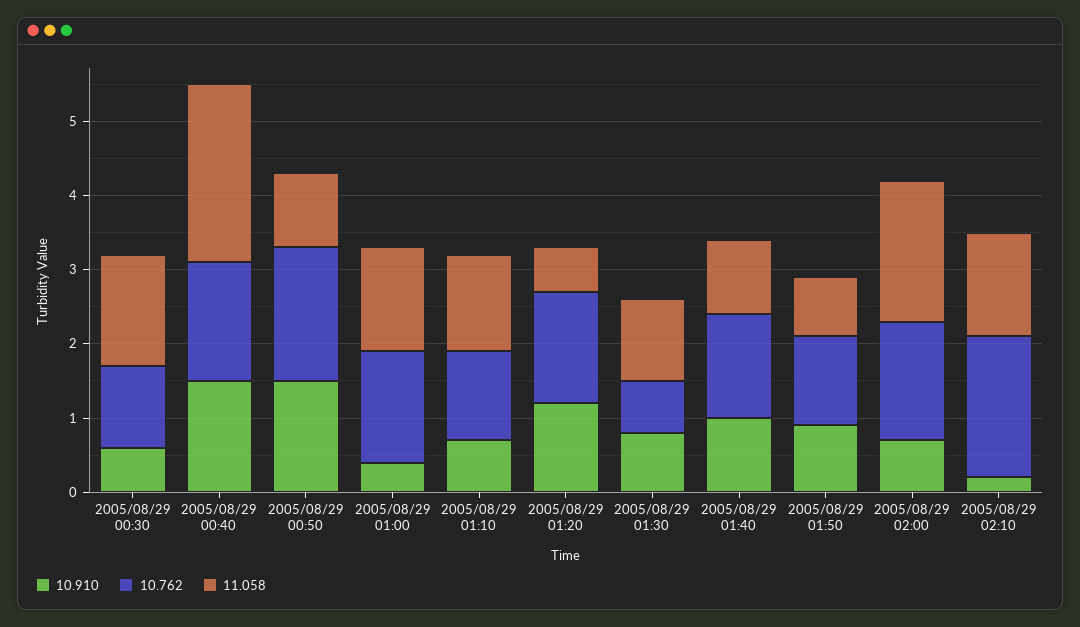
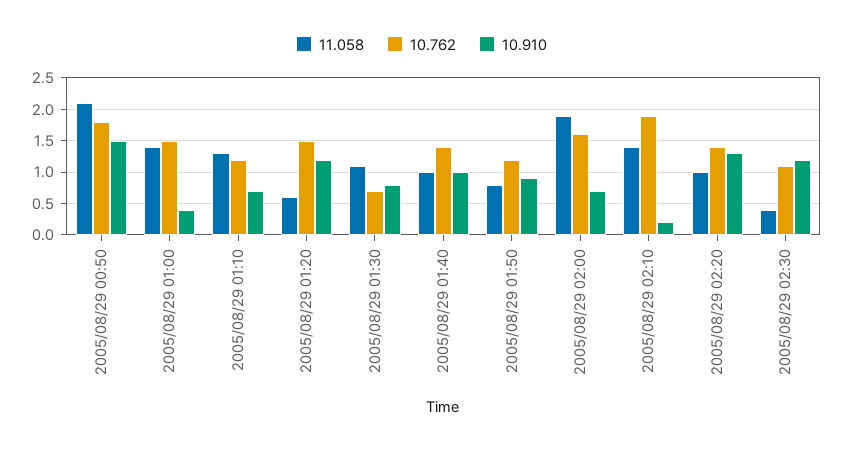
10.910, 2005/08/29 00:30: 0.5 -> none
10.762, 2005/08/29 00:30: 1 -> none
11.058, 2005/08/29 00:30: 1.5 -> none
10.910, 2005/08/29 00:40: 1.5 -> none
10.762, 2005/08/29 00:40: 1.5 -> none
11.058, 2005/08/29 00:40: 2.5 -> none
11.058, 2005/08/29 00:50: 1 -> 2.1
11.058, 2005/08/29 02:20: none -> 1
10.762, 2005/08/29 02:20: none -> 1.4
10.910, 2005/08/29 02:20: none -> 1.3
11.058, 2005/08/29 02:30: none -> 0.4
10.762, 2005/08/29 02:30: none -> 1.1
10.910, 2005/08/29 02:30: none -> 1.2

